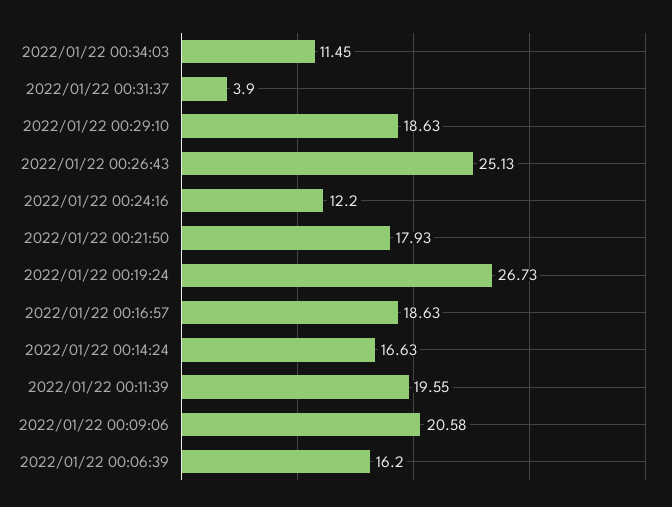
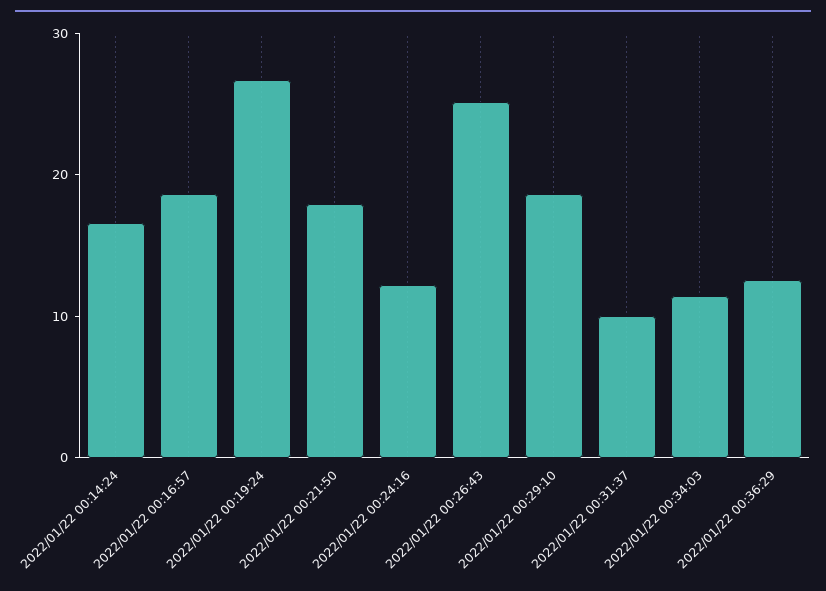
2022/01/22 00:31:37: 3.9 -> 10
2022/01/22 00:11:39: 19.55 -> none
2022/01/22 00:09:06: 20.58 -> none
2022/01/22 00:06:39: 16.2 -> none
2022/01/22 00:36:29: none -> 12

